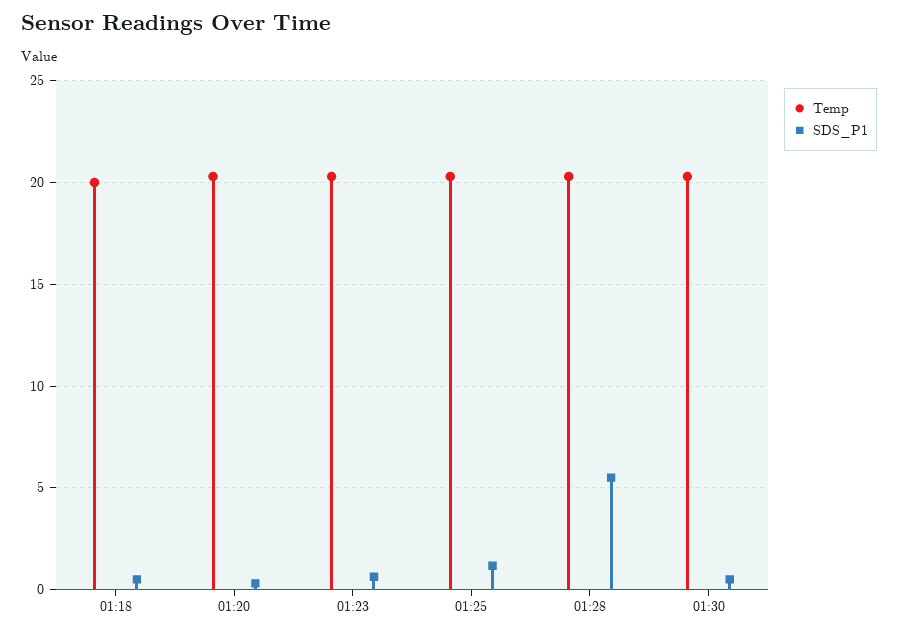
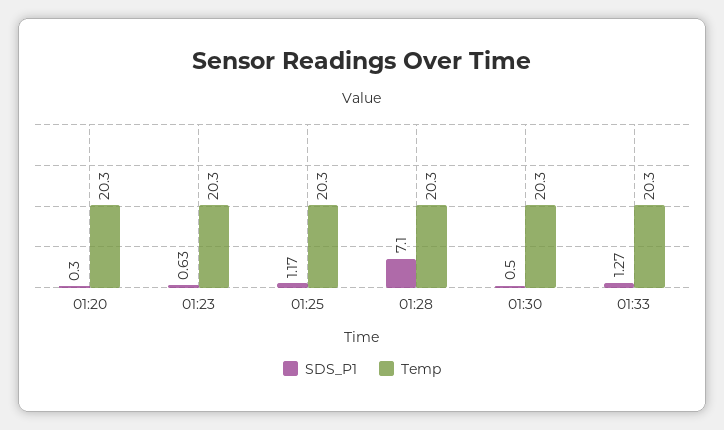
Temp, 01:18: 20 -> none
SDS_P1, 01:18: 0.5 -> none
SDS_P1, 01:28: 5.5 -> 7.1
SDS_P1, 01:33: none -> 1.27
Temp, 01:33: none -> 20.3

